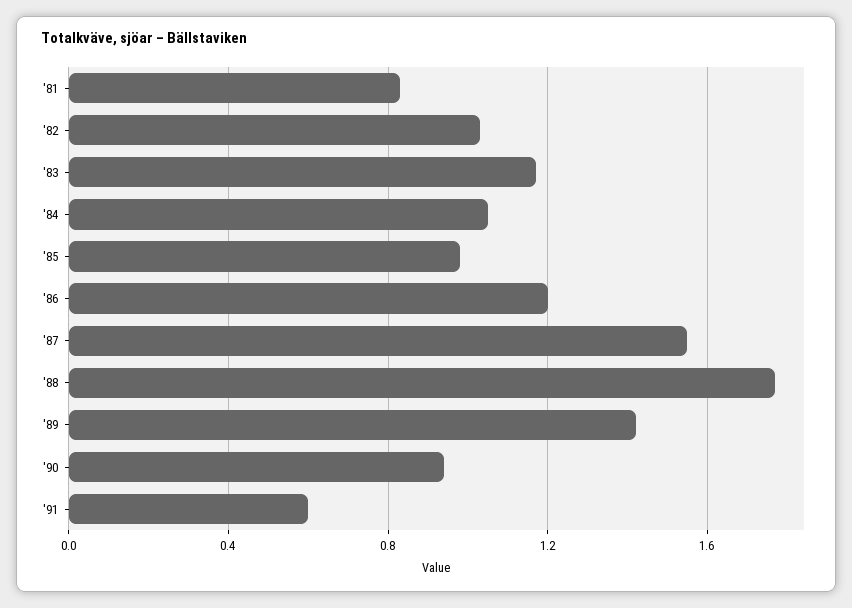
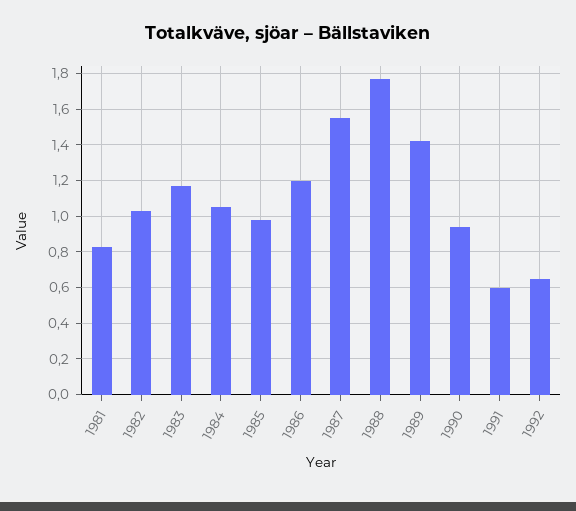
1992: none -> 0.65

